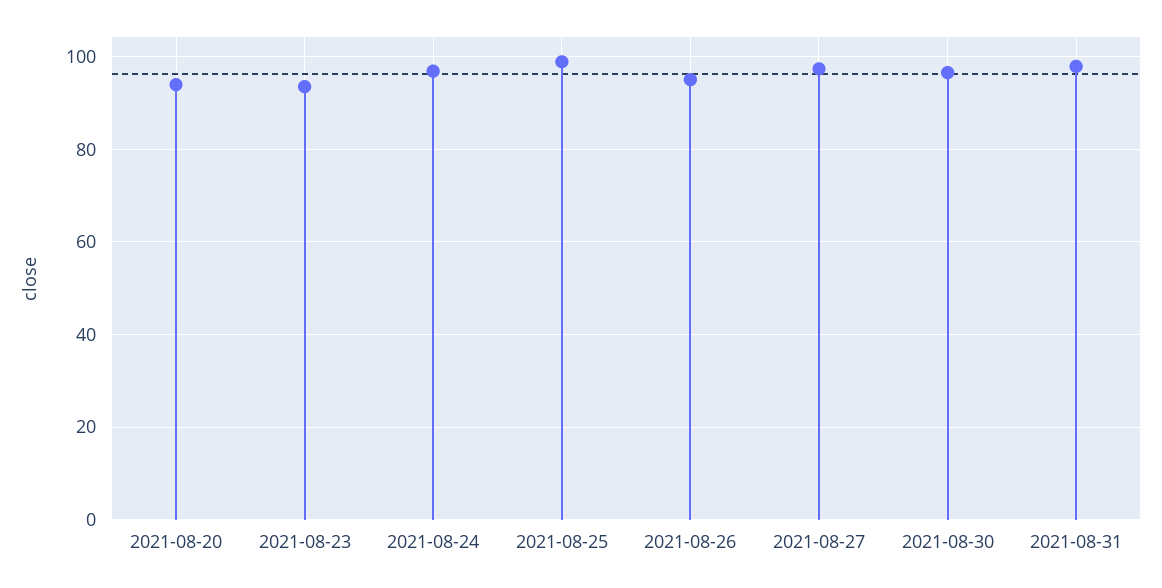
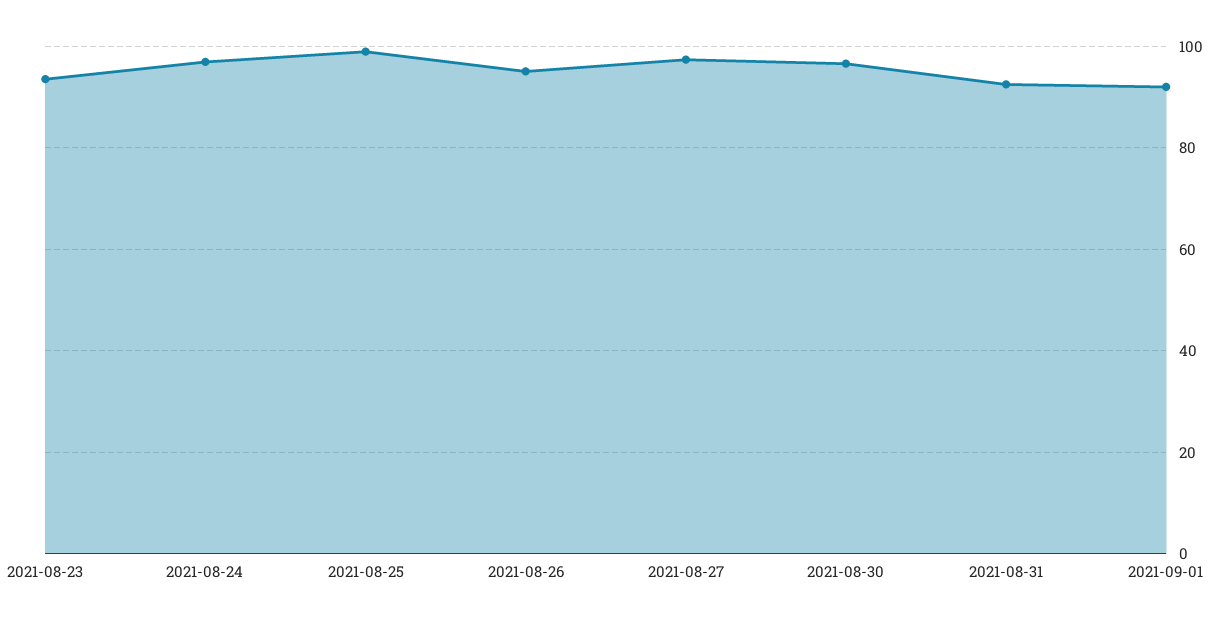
2021-08-20: 94 -> none
2021-08-31: 98 -> 92
2021-09-01: none -> 92

